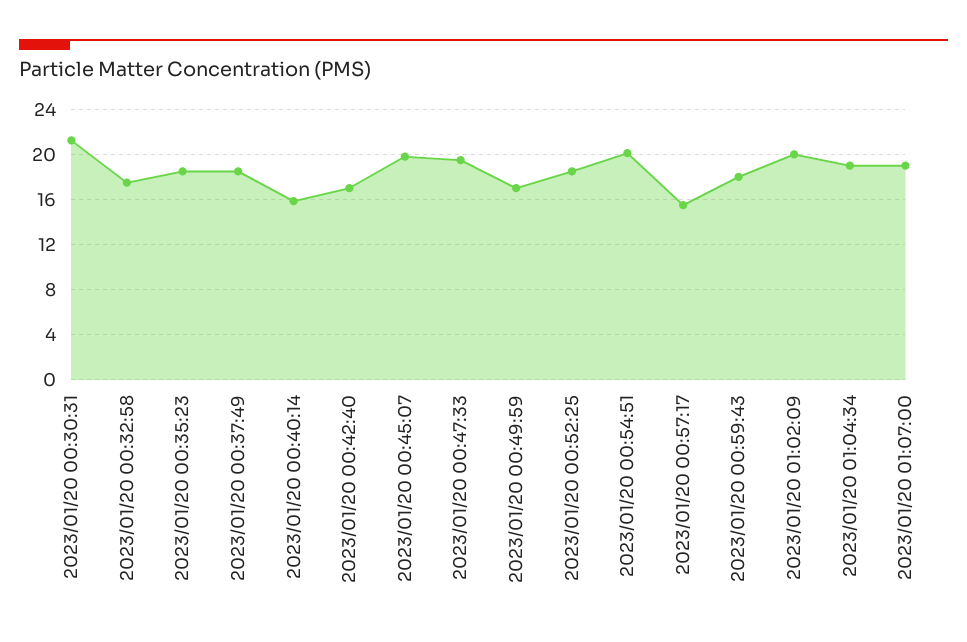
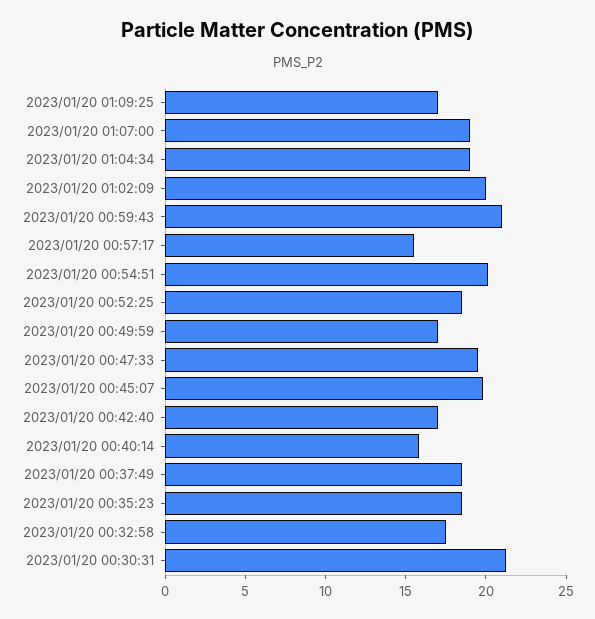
2023/01/20 00:59:43: 18 -> 21
2023/01/20 01:09:25: none -> 17

